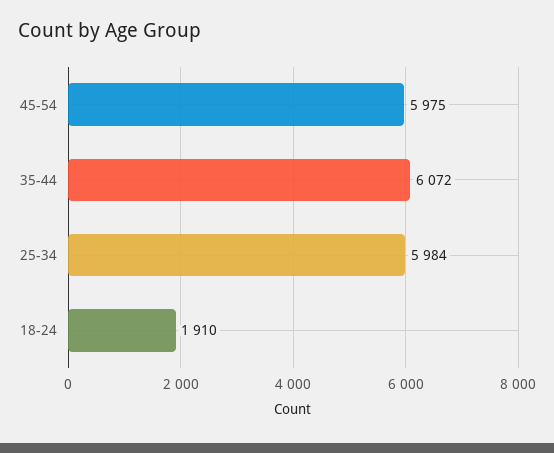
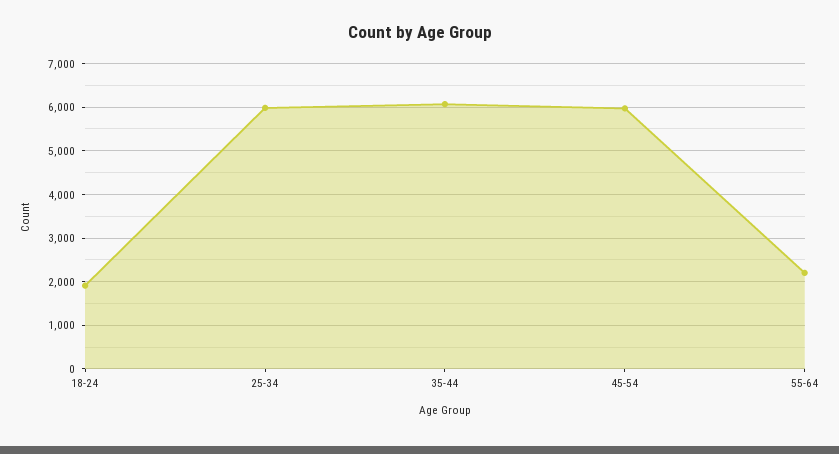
55-64: none -> 2200

